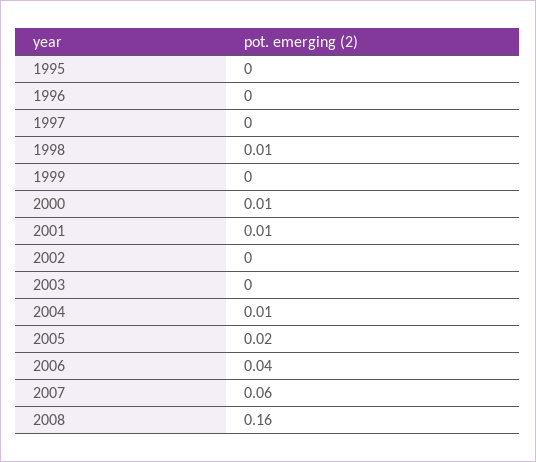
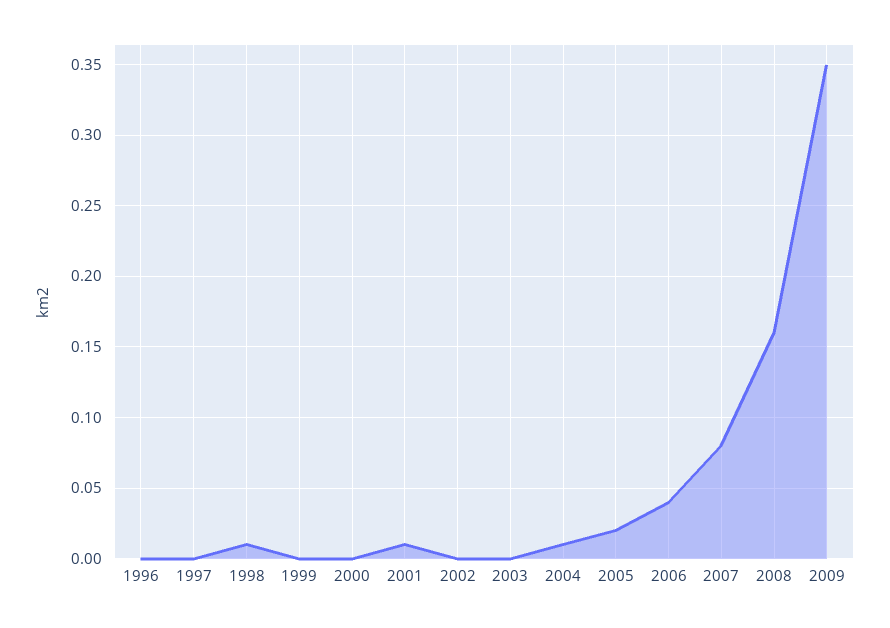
1995: 0 -> none
2000: 0.01 -> 0
2007: 0.06 -> 0.08
2009: none -> 0.35

